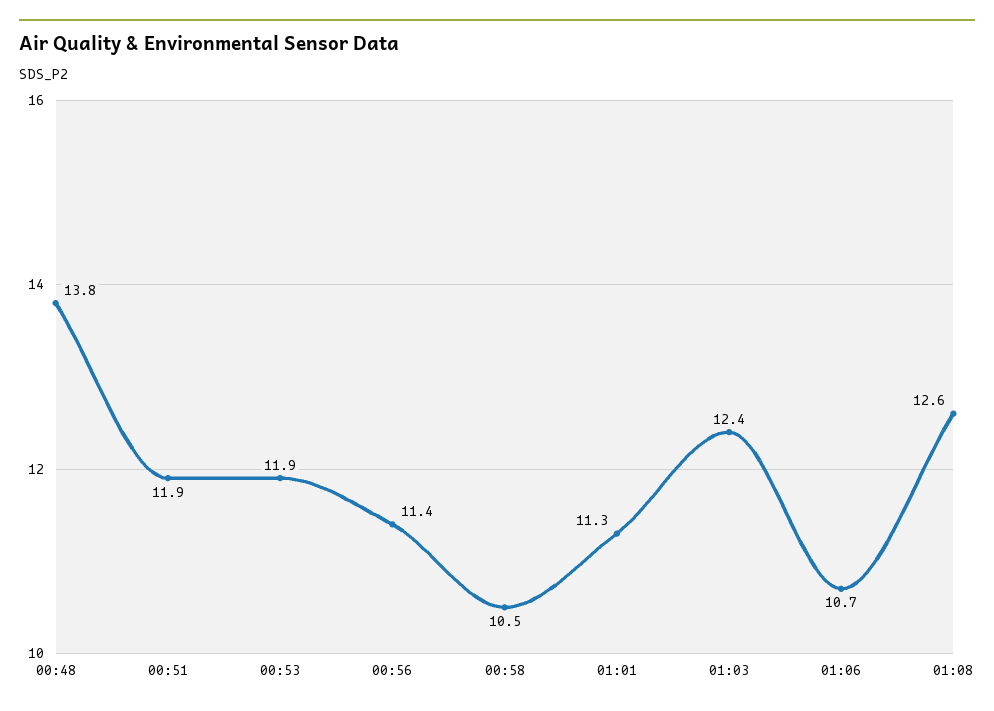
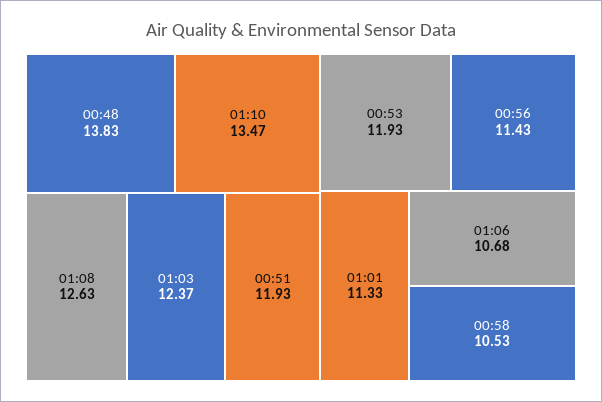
01:10: none -> 13.47

